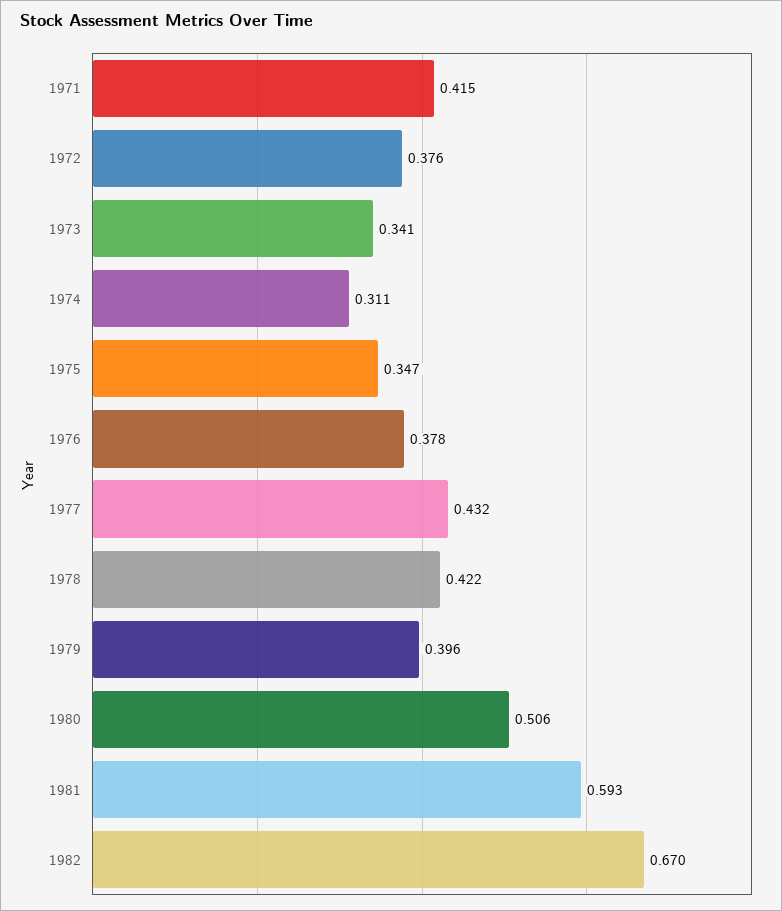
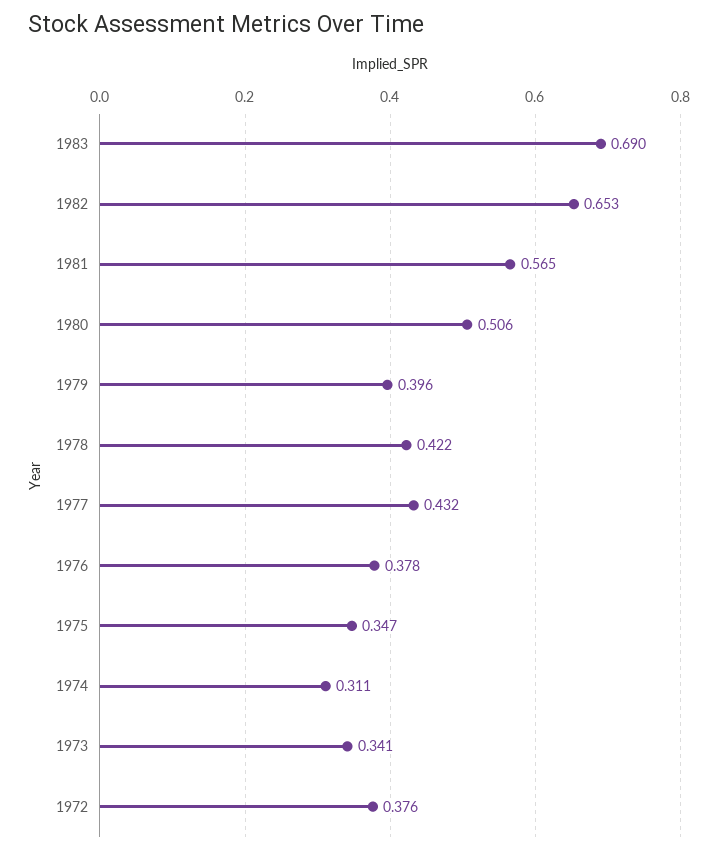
1971: 0.415 -> none
1981: 0.593 -> 0.565
1982: 0.67 -> 0.653
1983: none -> 0.69

